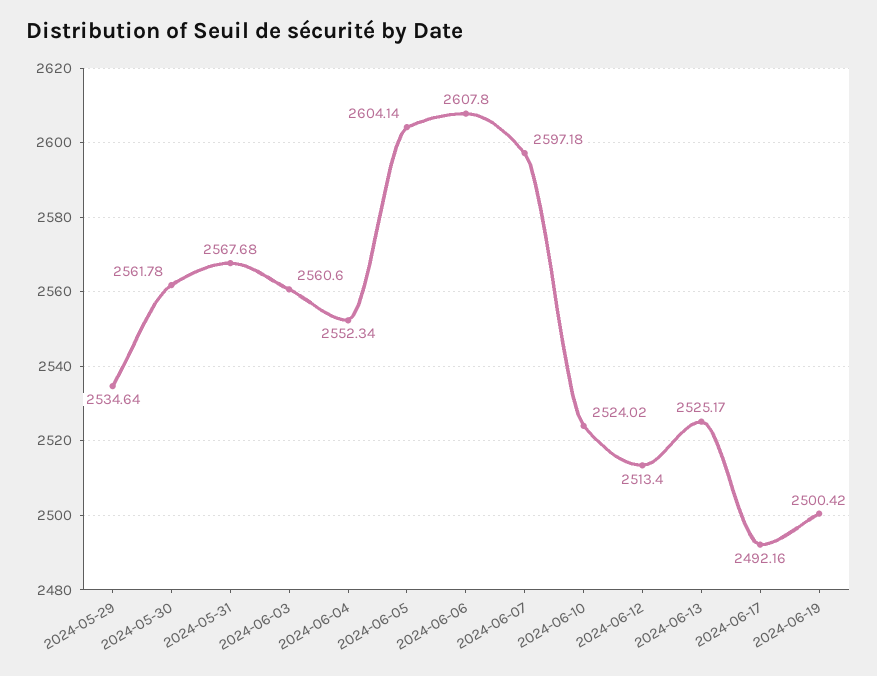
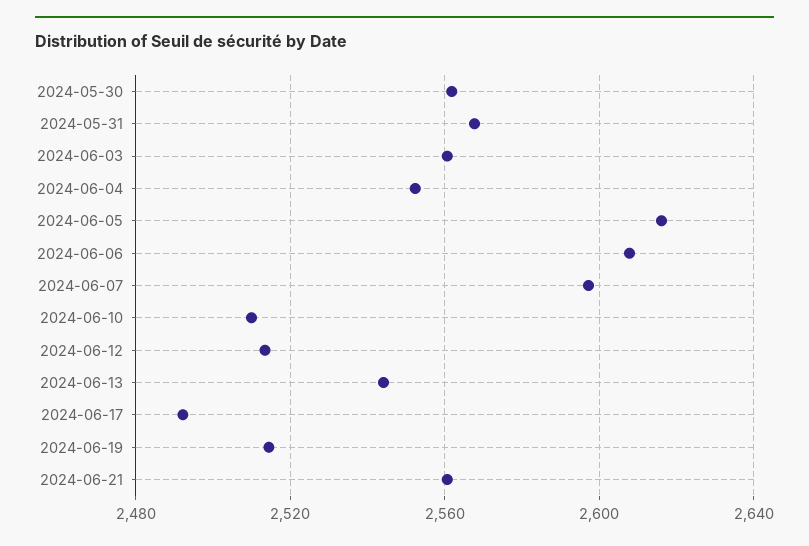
2024-05-29: 2534.64 -> none
2024-06-05: 2604.14 -> 2615
2024-06-10: 2524.02 -> 2510
2024-06-13: 2525.17 -> 2545
2024-06-19: 2500.42 -> 2515
2024-06-21: none -> 2560

